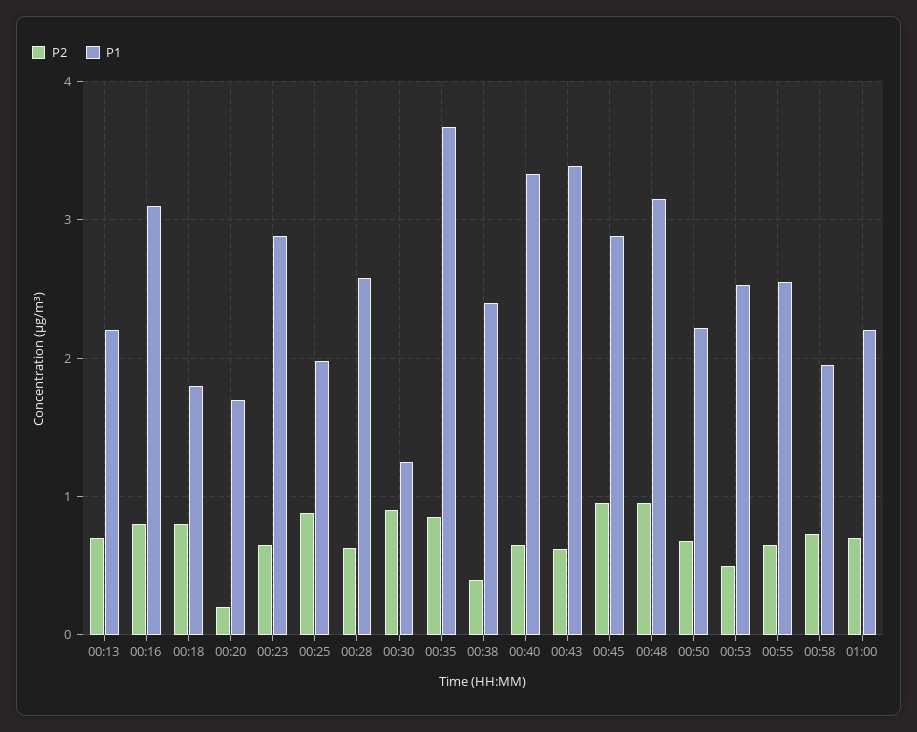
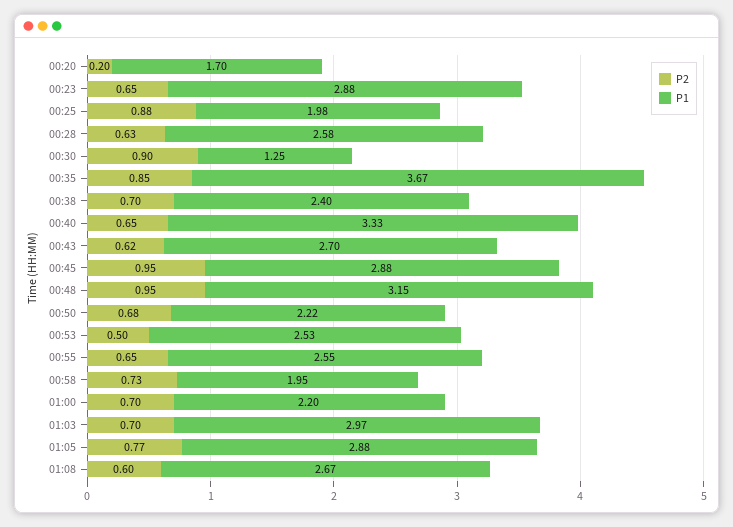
P2, 00:13: 0.7 -> none
P1, 00:13: 2.2 -> none
P2, 00:16: 0.8 -> none
P1, 00:16: 3.1 -> none
P2, 00:18: 0.8 -> none
P1, 00:18: 1.8 -> none
P2, 00:38: 0.4 -> 0.7
P1, 00:43: 3.4 -> 2.7
P2, 01:03: none -> 0.7
P1, 01:03: none -> 2.97
P2, 01:05: none -> 0.77
P1, 01:05: none -> 2.88
P2, 01:08: none -> 0.6
P1, 01:08: none -> 2.67

